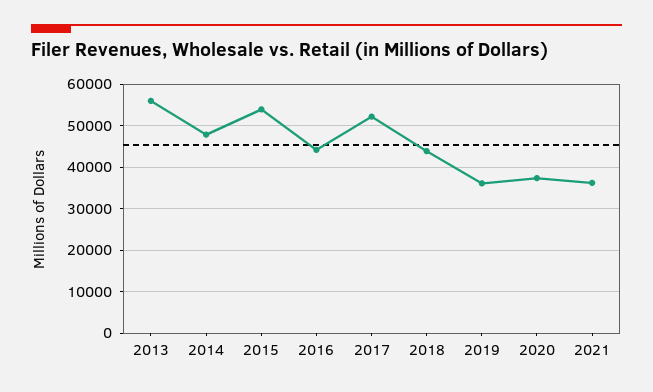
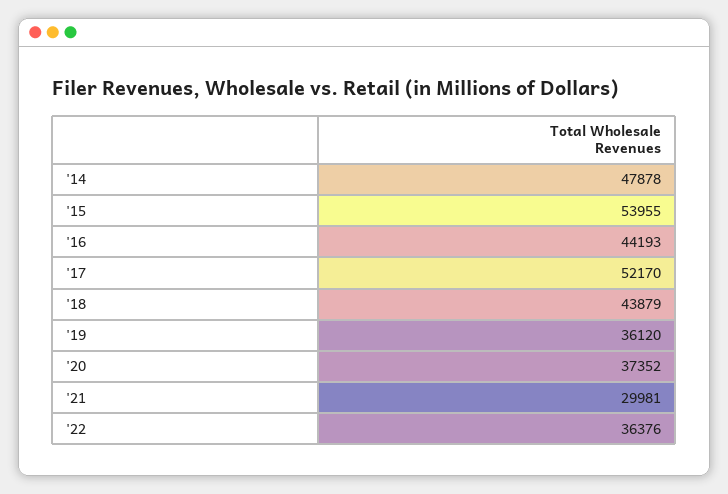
2013: 56000 -> none
2021: 36000 -> 29981
'22: none -> 36376

